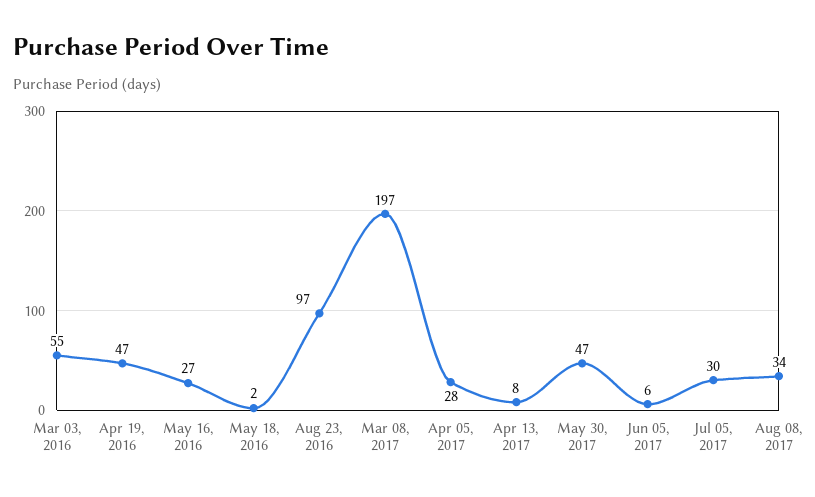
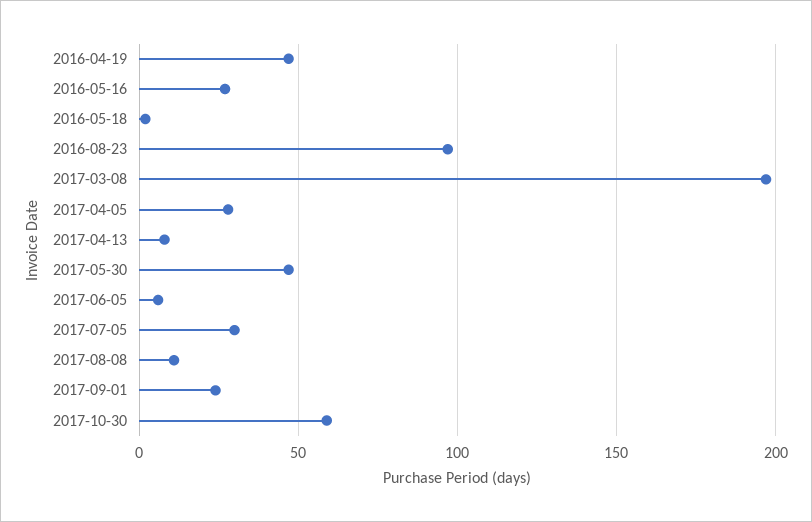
Mar 03, 2016: 55 -> none
Aug 08, 2017: 34 -> 10
2017-09-01: none -> 25
2017-10-30: none -> 60

